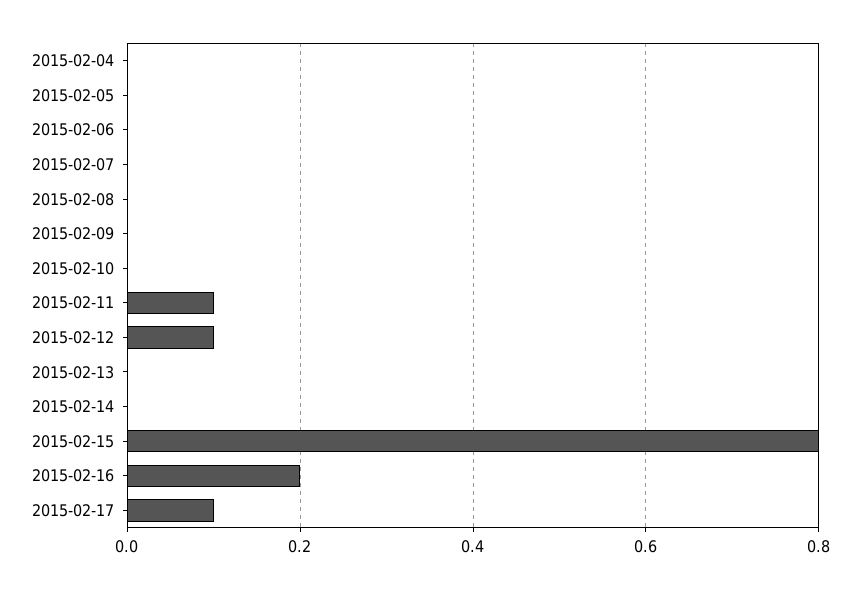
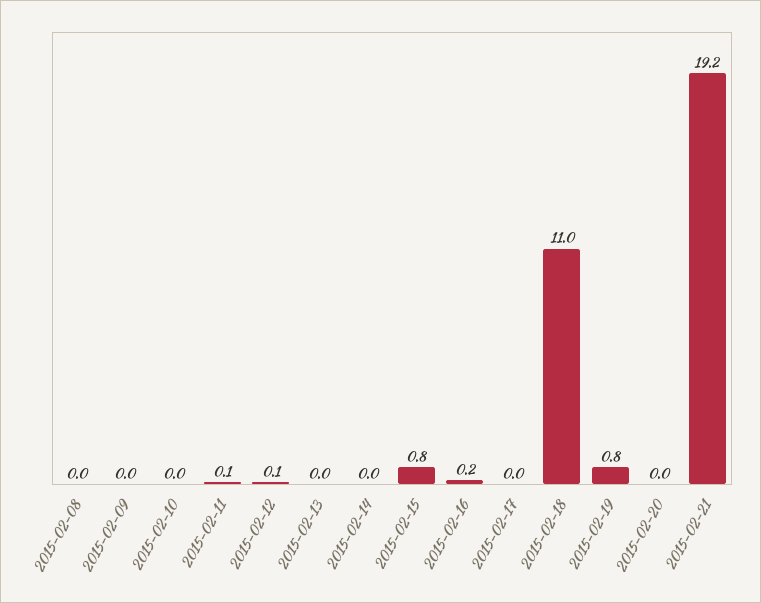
2015-02-04: 0 -> none
2015-02-05: 0 -> none
2015-02-06: 0 -> none
2015-02-07: 0 -> none
2015-02-17: 0.1 -> 0
2015-02-18: none -> 11
2015-02-19: none -> 0.8
2015-02-20: none -> 0
2015-02-21: none -> 19.2

